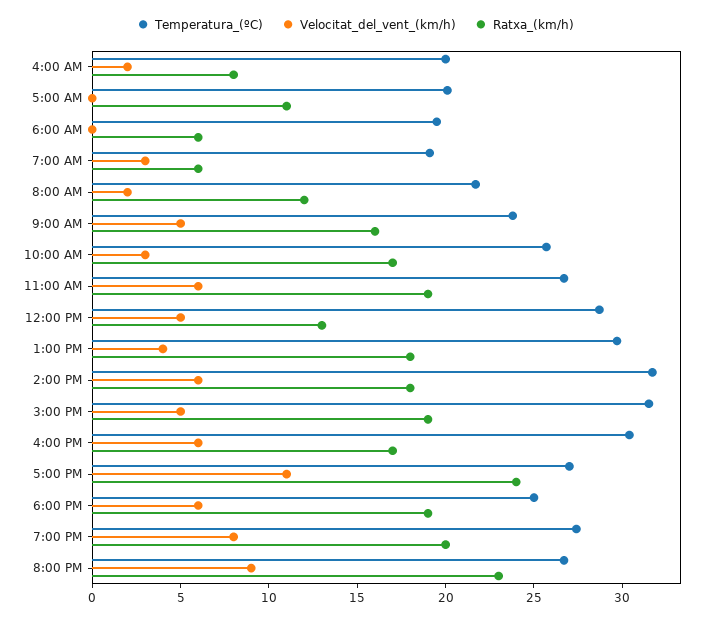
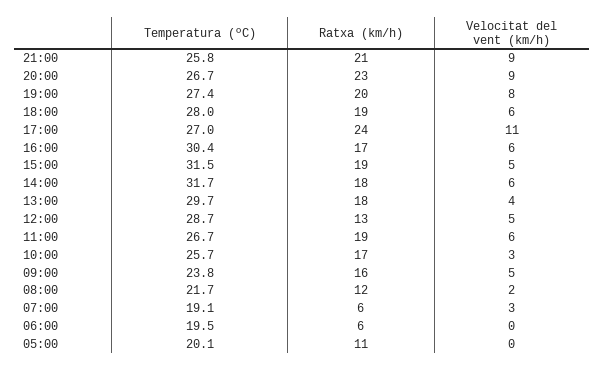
Temperatura_(ºC), 4:00 AM: 20 -> none
Velocitat_del_vent_(km/h), 4:00 AM: 2 -> none
Ratxa_(km/h), 4:00 AM: 8 -> none
Temperatura_(ºC), 6:00 PM: 25 -> 28
Temperatura_(ºC), 21:00: none -> 25.8
Ratxa_(km/h), 21:00: none -> 21
Velocitat_del_vent_(km/h), 21:00: none -> 9

